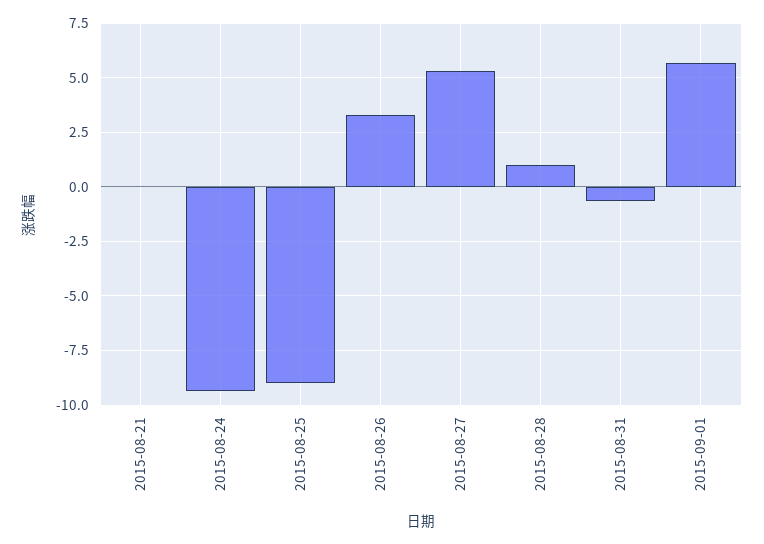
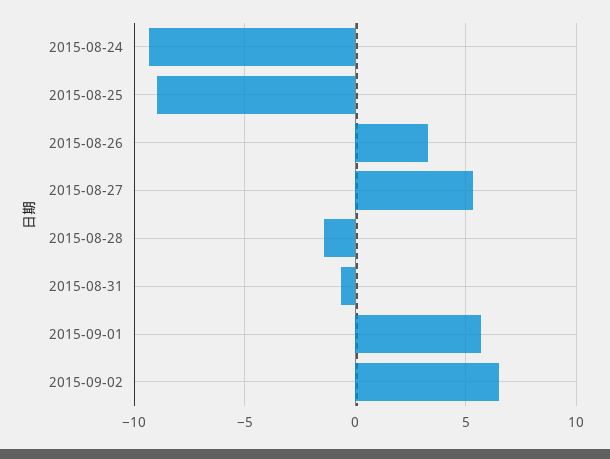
2015-08-21: 0 -> none
2015-08-28: 1 -> -1.5
2015-09-02: none -> 6.5

